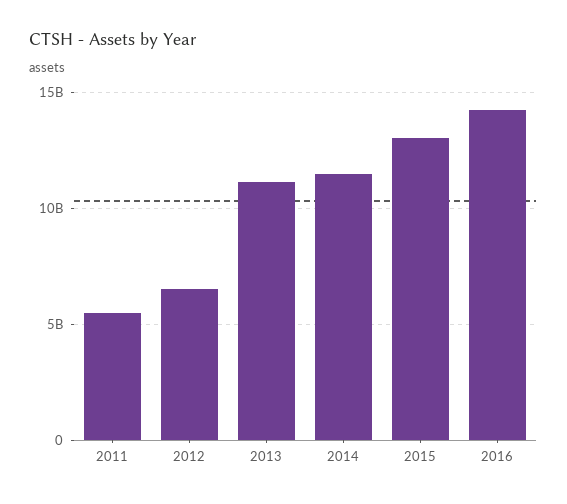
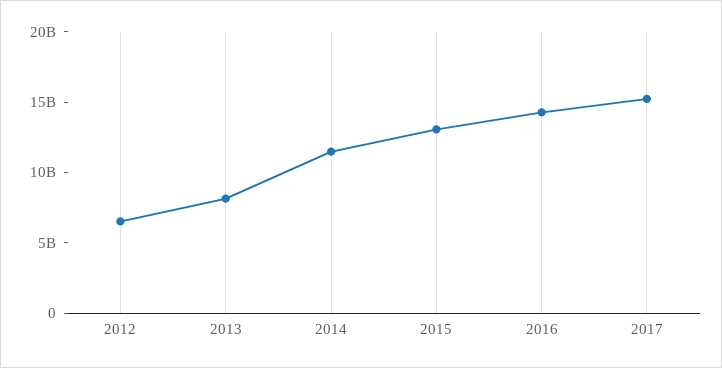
2011: 5500000000 -> none
2013: 11000000000 -> 8000000000
2017: none -> 15000000000

